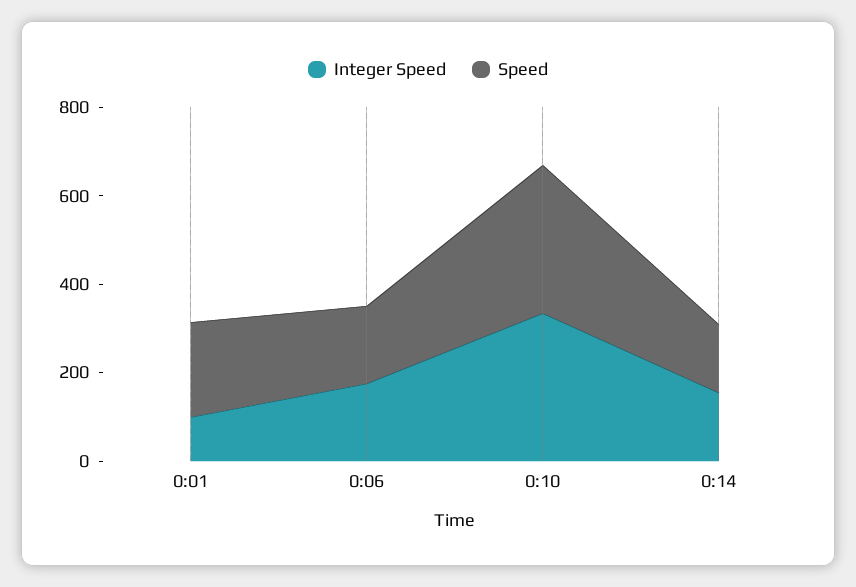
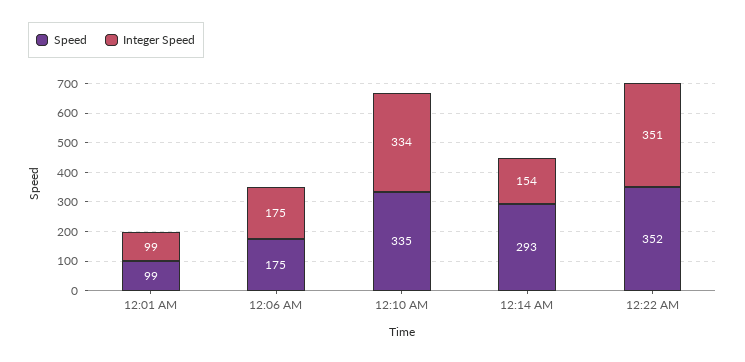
Speed, 0:01: 200 -> 99
Speed, 0:14: 150 -> 293
Speed, 12:22 AM: none -> 352
Integer Speed, 12:22 AM: none -> 351

